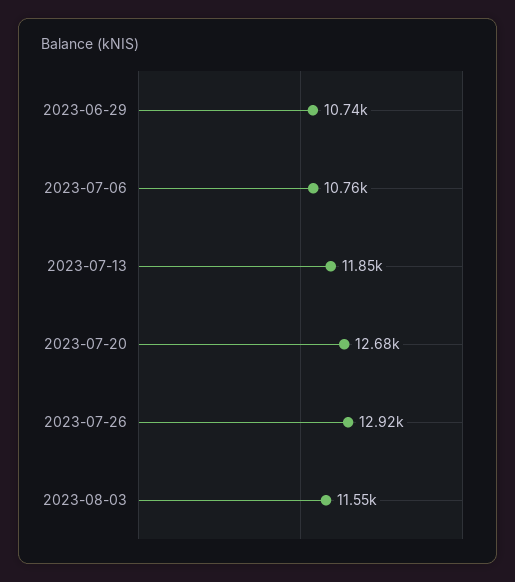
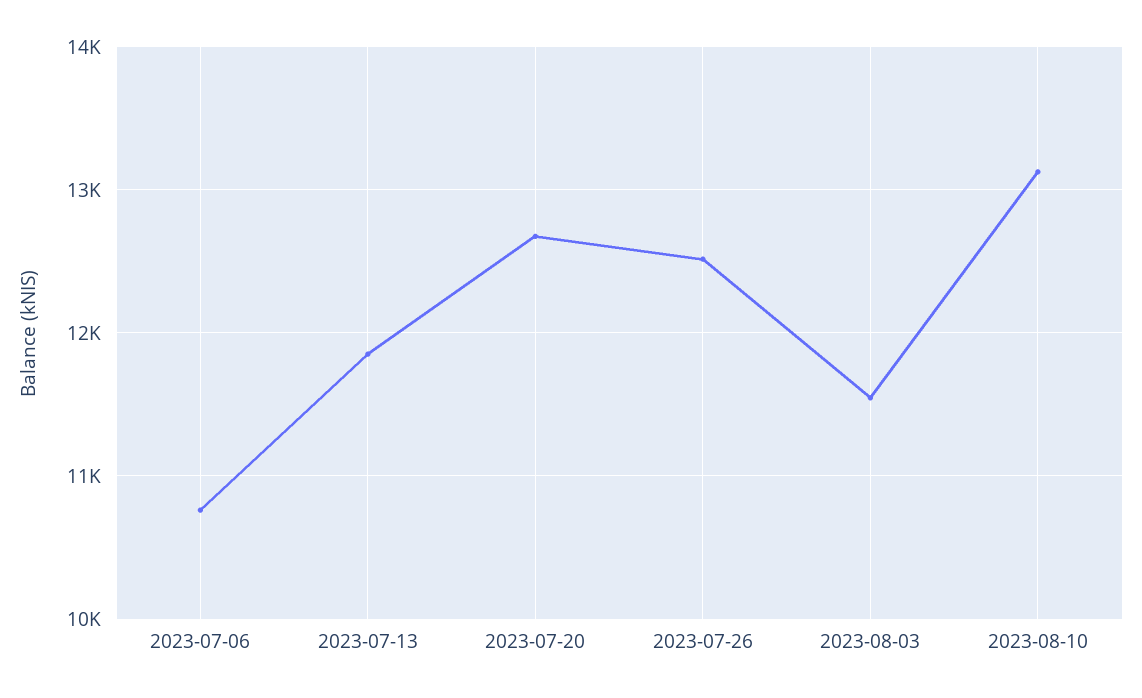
2023-06-29: 10740 -> none
2023-07-26: 12920 -> 12500
2023-08-10: none -> 13100

